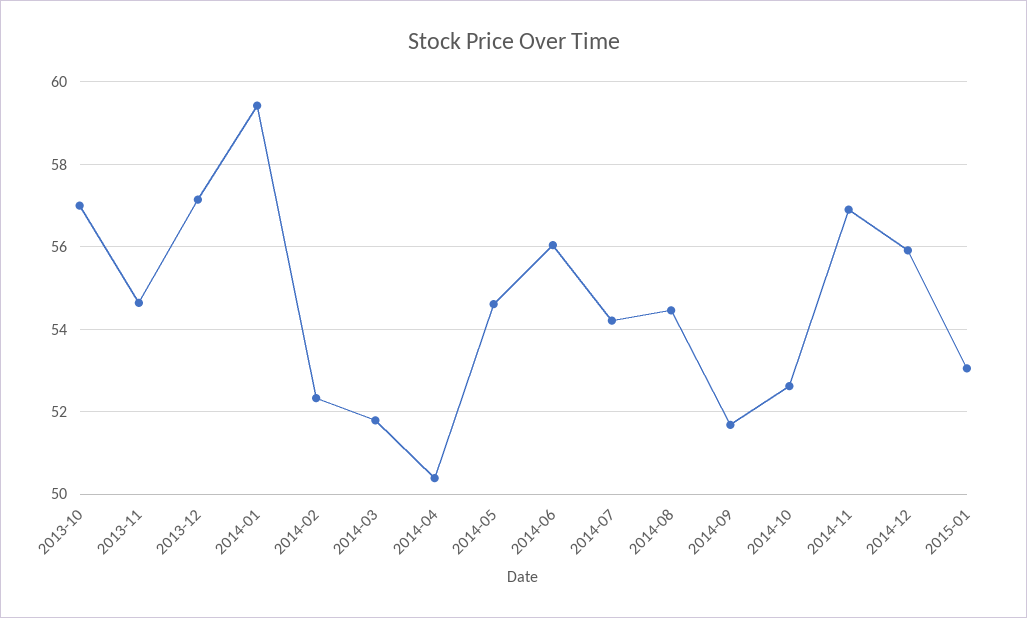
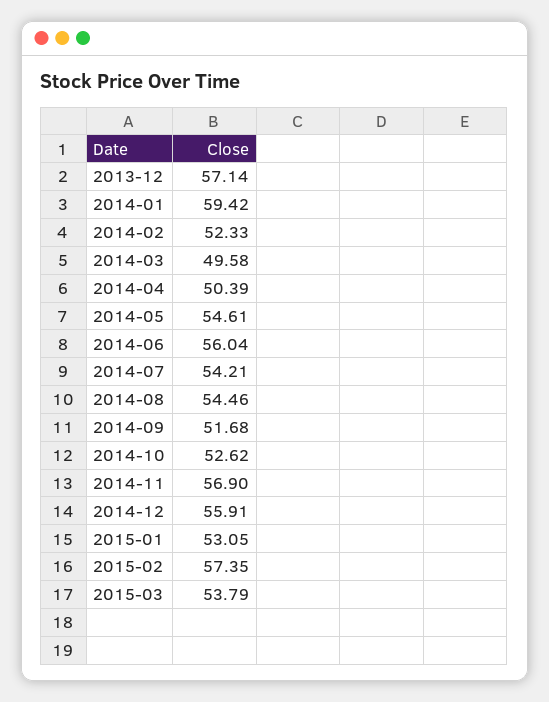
2013-10: 57 -> none
2013-11: 54.6 -> none
2014-03: 51.8 -> 49.58
2015-02: none -> 57.35
2015-03: none -> 53.79

